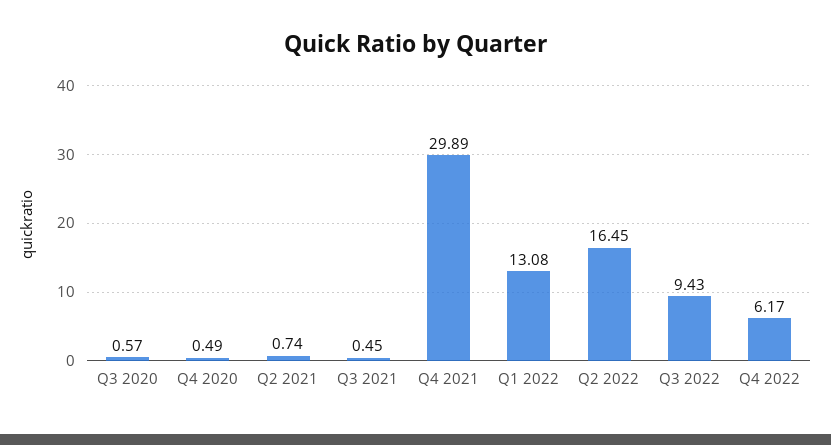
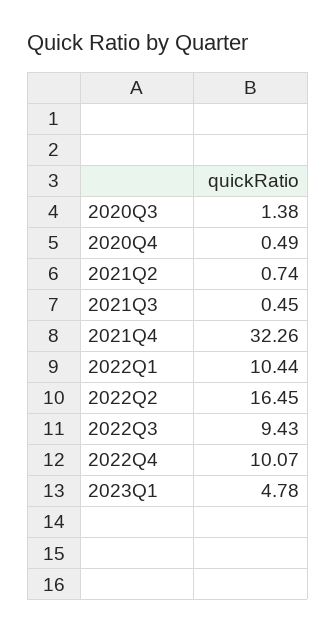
Q3 2020: 0.57 -> 1.38
Q4 2021: 29.89 -> 32.26
Q1 2022: 13.08 -> 10.44
Q4 2022: 6.17 -> 10.07
2023Q1: none -> 4.78

